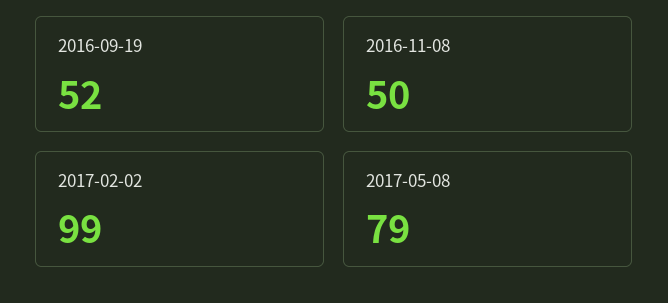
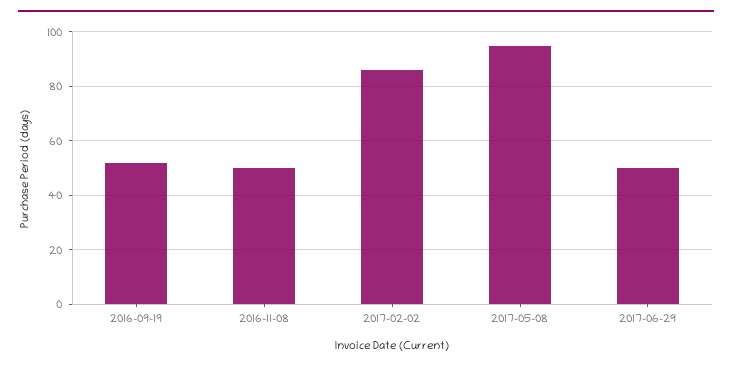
2017-02-02: 99 -> 85
2017-05-08: 79 -> 95
2017-06-29: none -> 50

